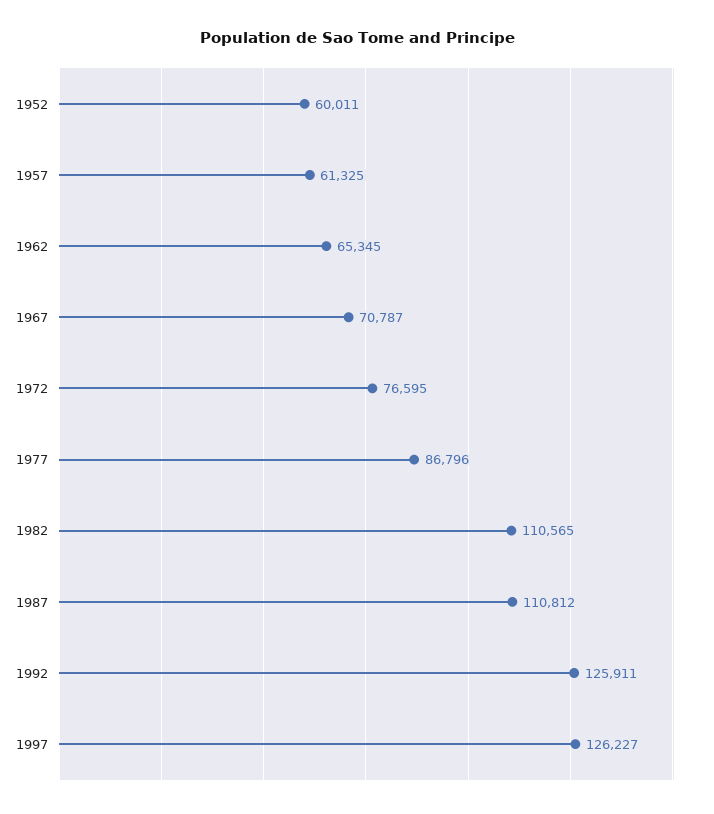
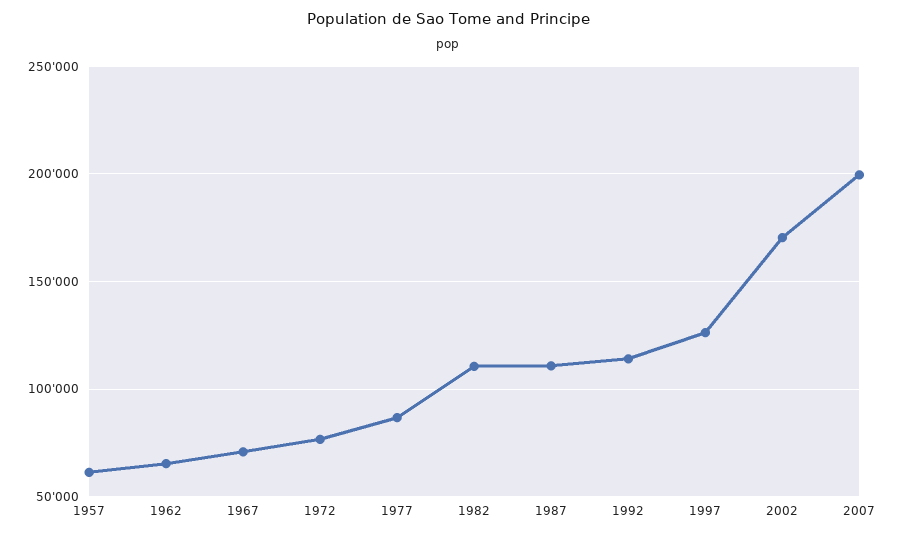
1952: 60011 -> none
1992: 125911 -> 115000
2002: none -> 170000
2007: none -> 200000

